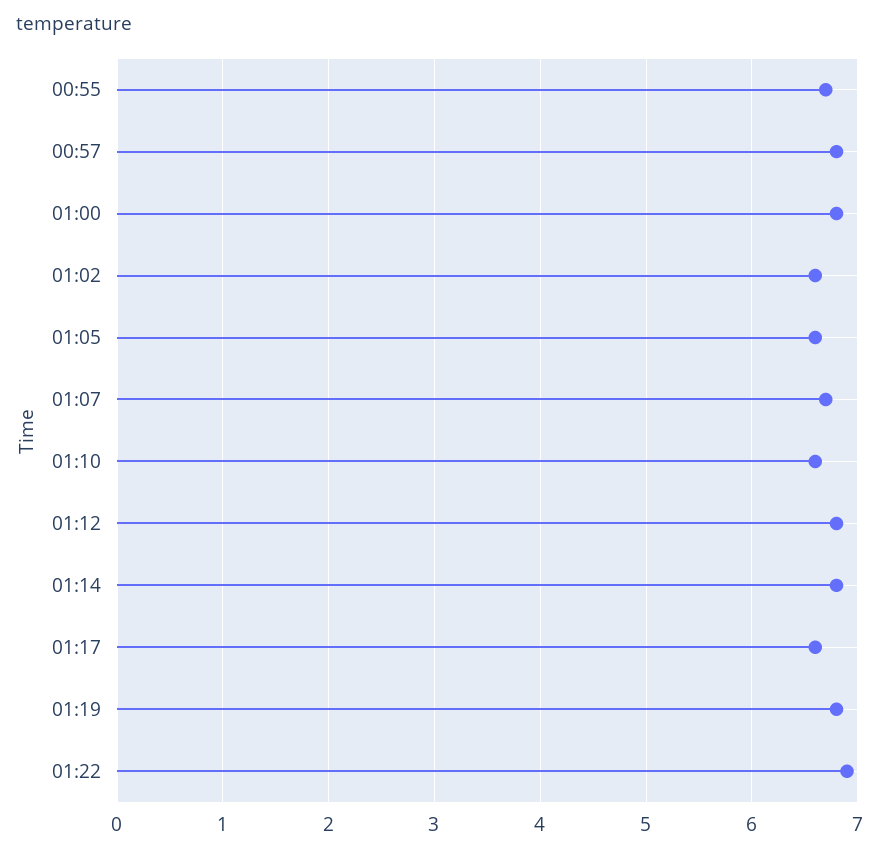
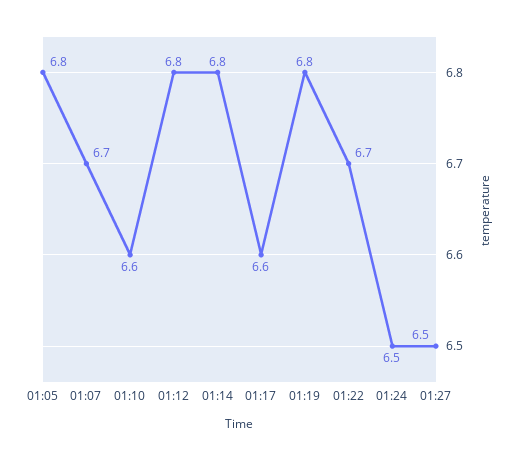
00:55: 6.7 -> none
00:57: 6.8 -> none
01:00: 6.8 -> none
01:02: 6.6 -> none
01:05: 6.6 -> 6.8
01:22: 6.9 -> 6.7
01:24: none -> 6.5
01:27: none -> 6.5

